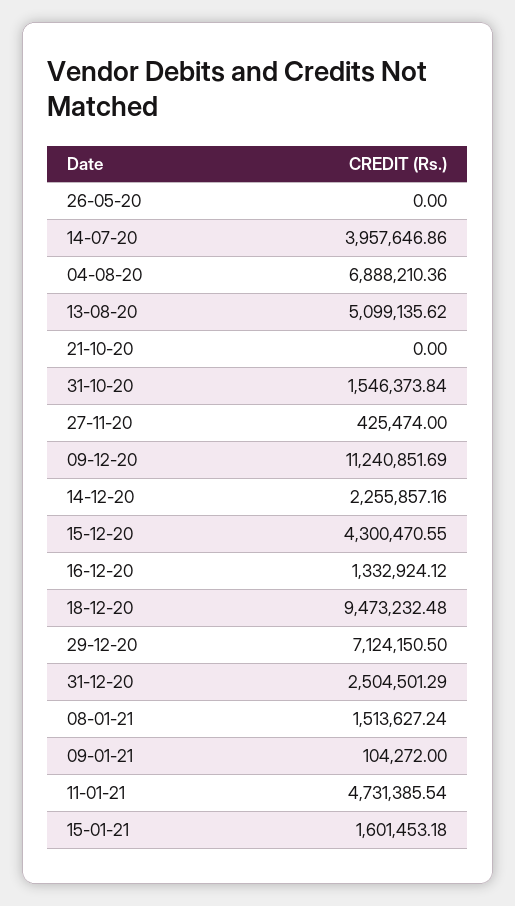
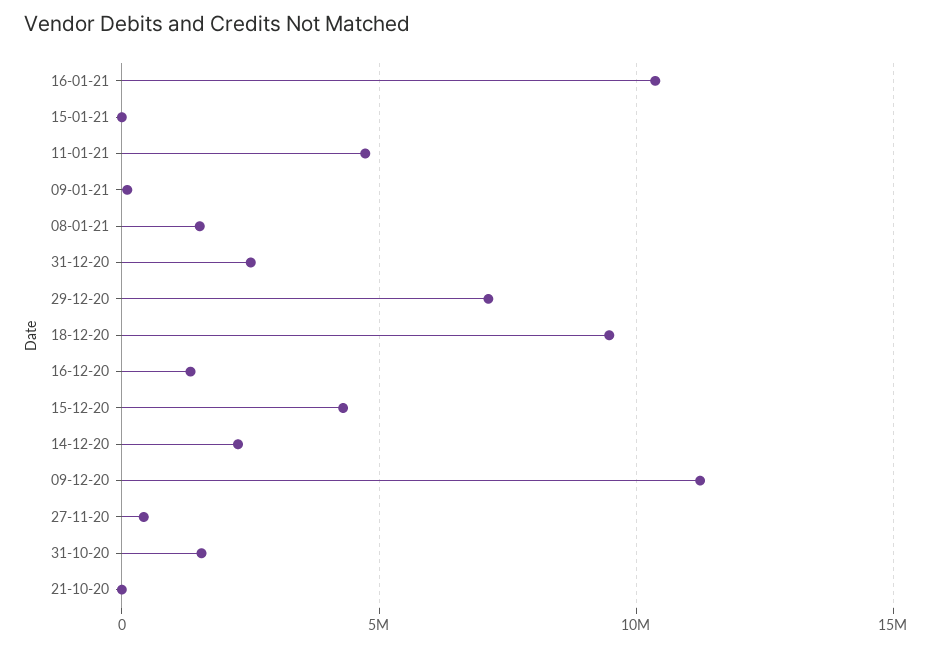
26-05-20: 0 -> none
14-07-20: 3957646.86 -> none
04-08-20: 6888210.36 -> none
13-08-20: 5099135.62 -> none
15-01-21: 1601453.18 -> 0
16-01-21: none -> 10500000

